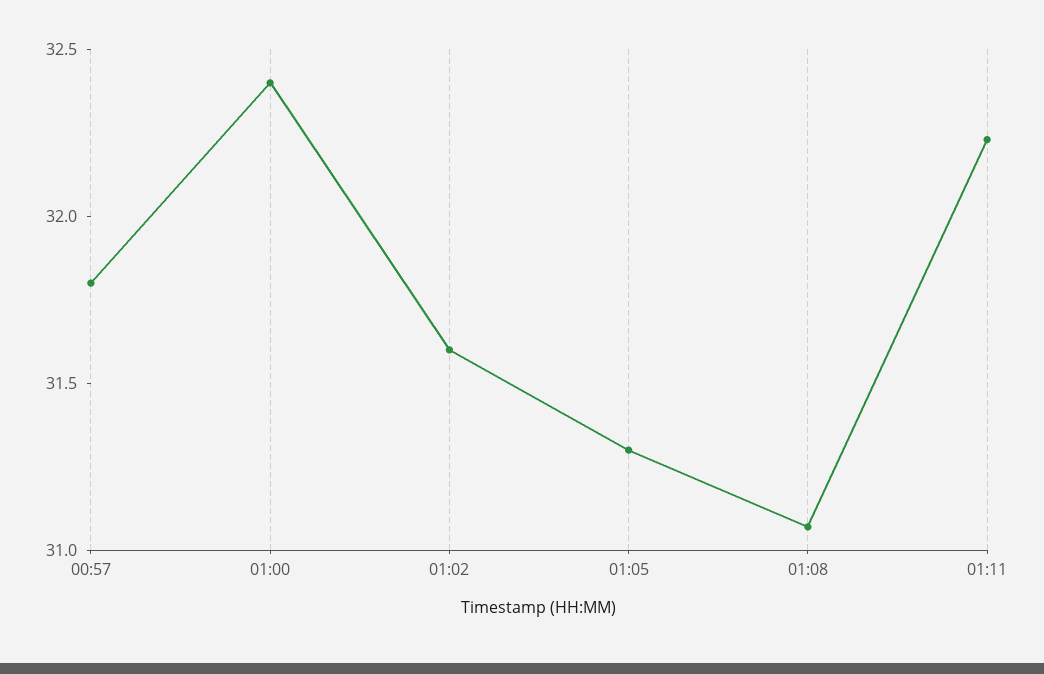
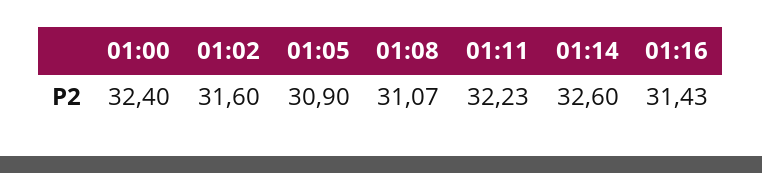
00:57: 31.8 -> none
01:05: 31.3 -> 30.9
01:14: none -> 32.6
01:16: none -> 31.43

